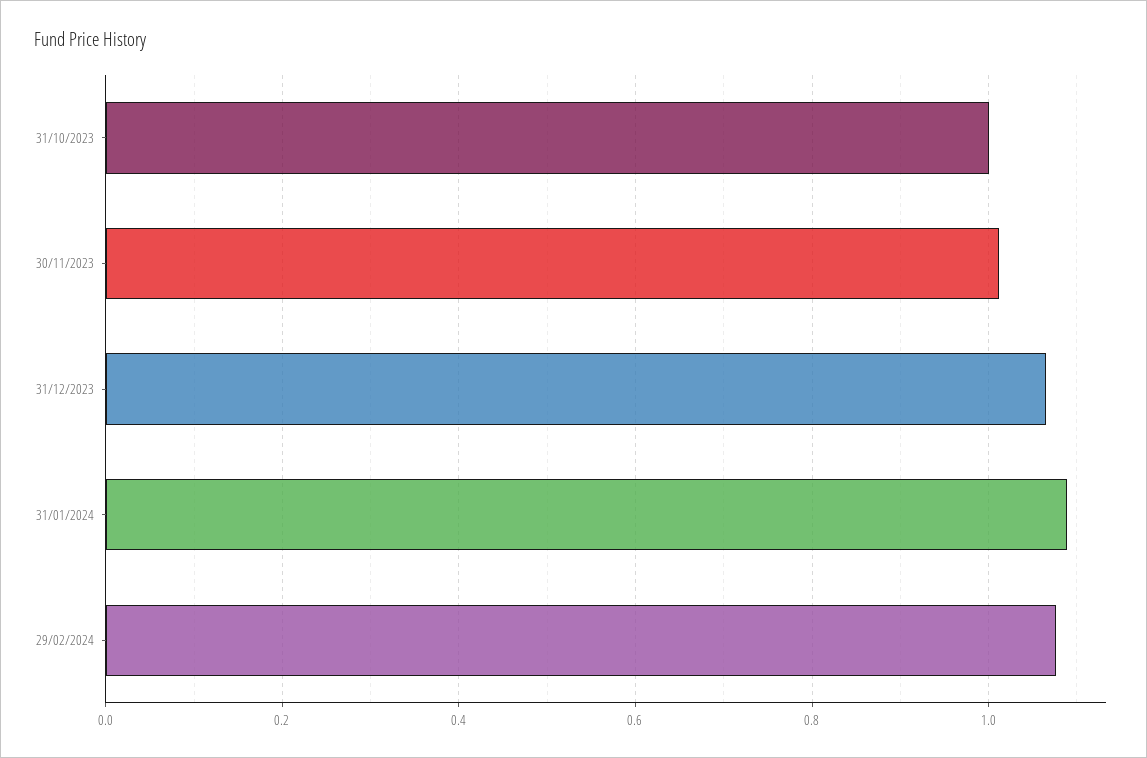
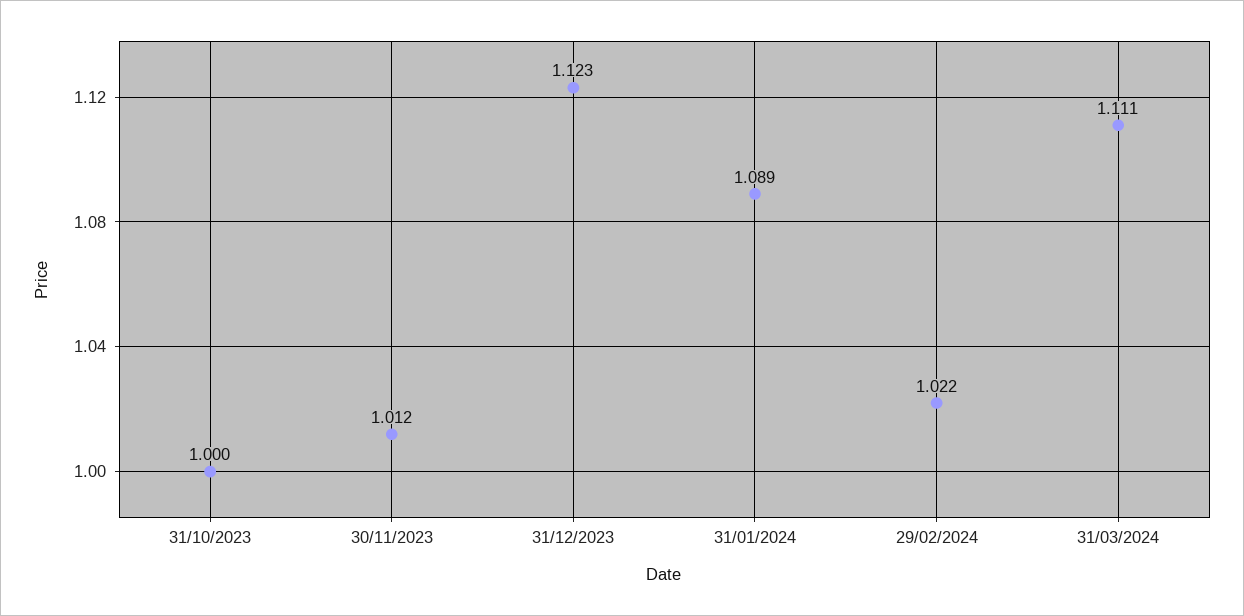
31/12/2023: 1.06 -> 1.123
29/02/2024: 1.08 -> 1.022
31/03/2024: none -> 1.111

